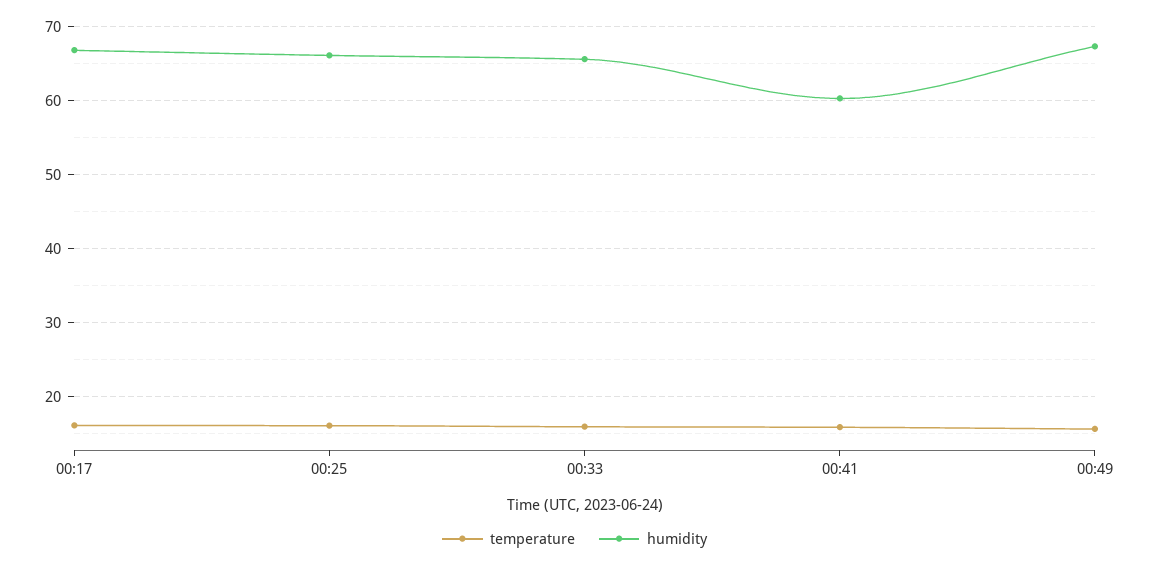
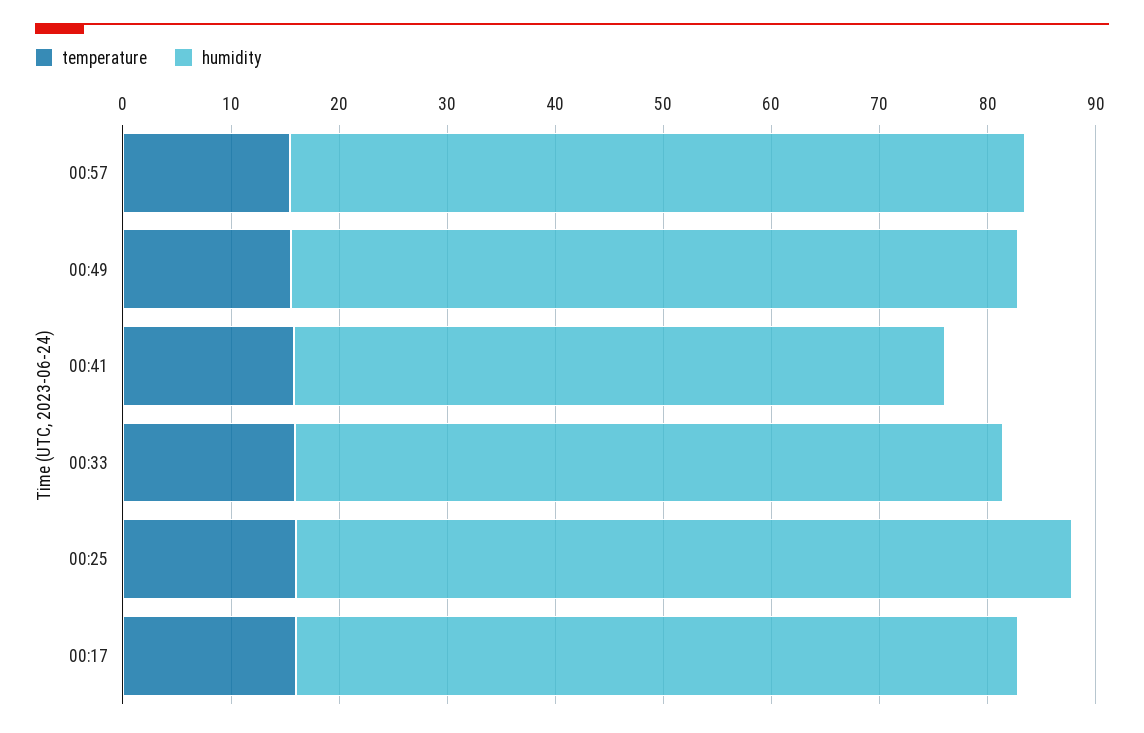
humidity, 00:25: 66 -> 72
temperature, 00:57: none -> 16
humidity, 00:57: none -> 68

